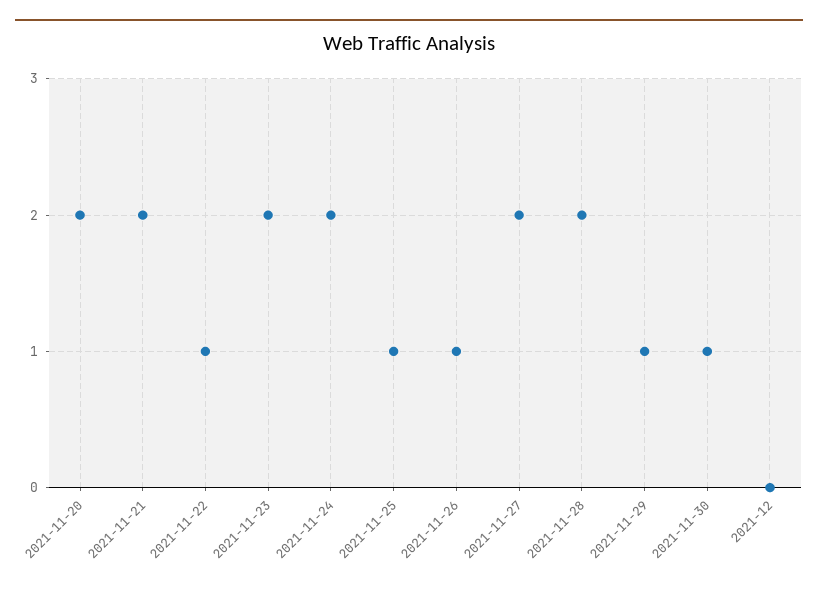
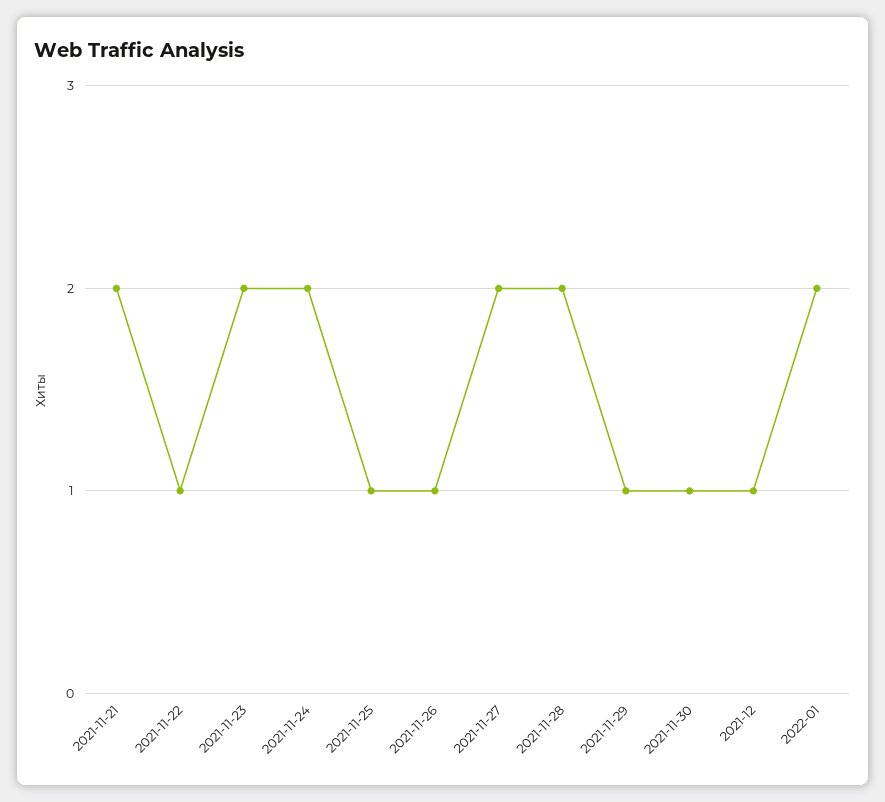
2021-11-20: 2 -> none
2021-12: 0 -> 1
2022-01: none -> 2

